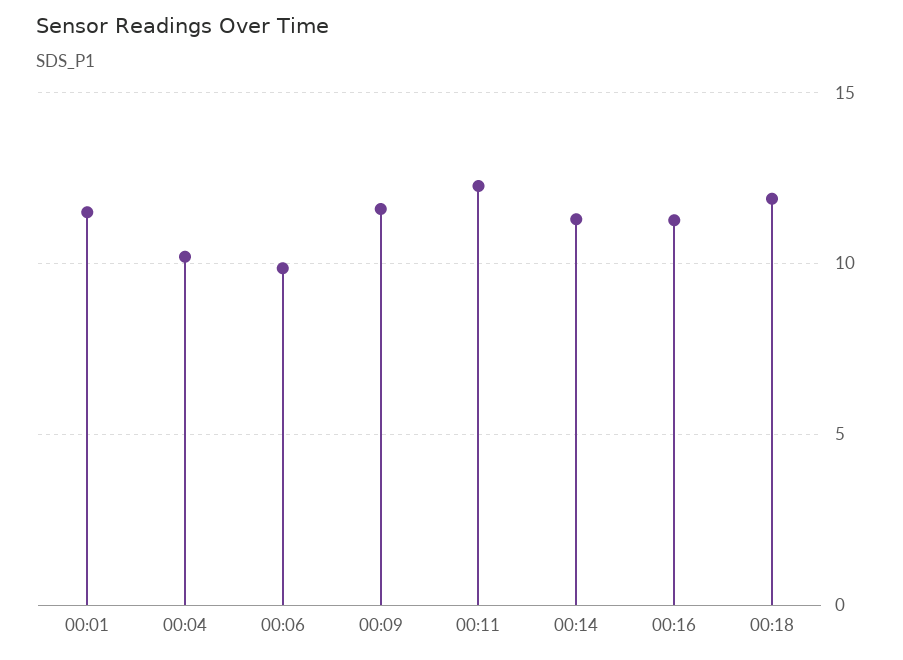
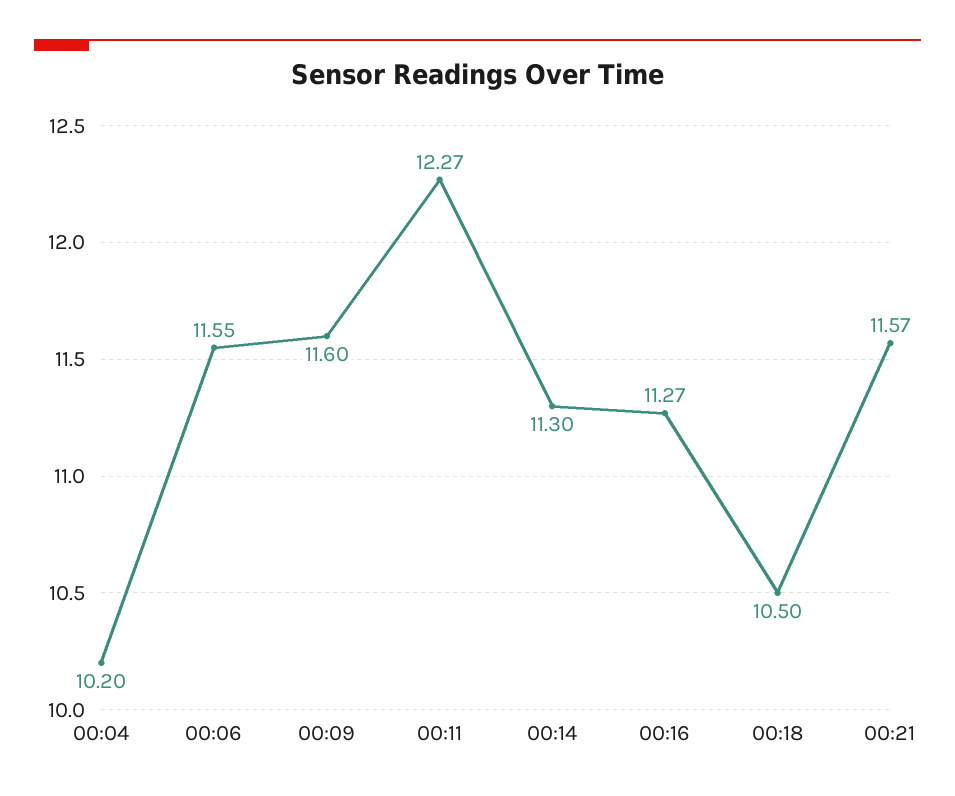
00:01: 11.5 -> none
00:06: 10 -> 11.55
00:18: 12 -> 10.5
00:21: none -> 11.57

